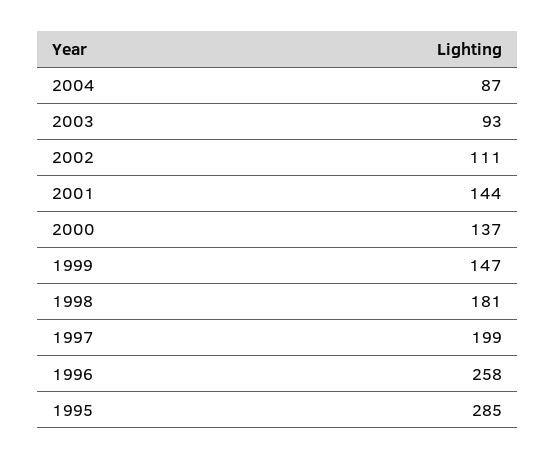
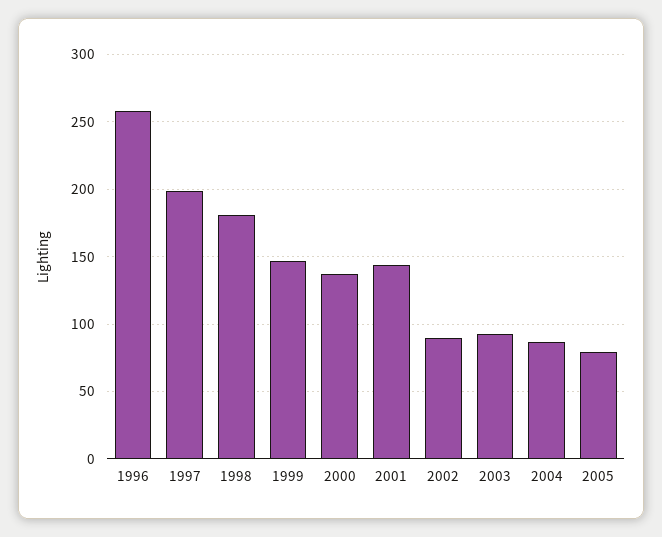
2002: 111 -> 90
1995: 285 -> none
2005: none -> 80

